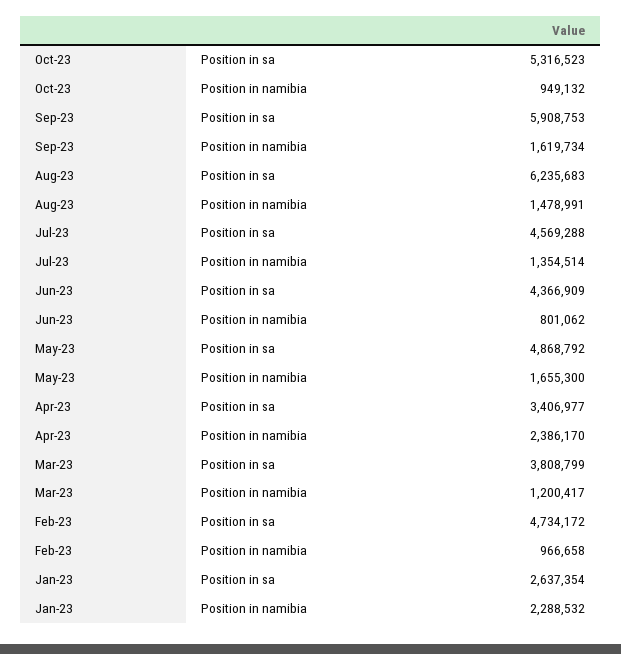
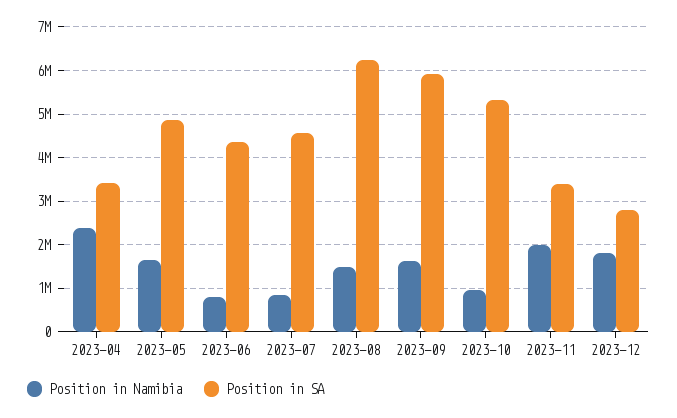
Position in namibia, Jul-23: 1354514 -> 800000
Position in sa, Mar-23: 3808799 -> none
Position in namibia, Mar-23: 1200417 -> none
Position in sa, Feb-23: 4734172 -> none
Position in namibia, Feb-23: 966658 -> none
Position in sa, Jan-23: 2637354 -> none
Position in namibia, Jan-23: 2288532 -> none
Position in namibia, 2023-11: none -> 2000000
Position in sa, 2023-11: none -> 3400000
Position in namibia, 2023-12: none -> 1800000
Position in sa, 2023-12: none -> 2800000

